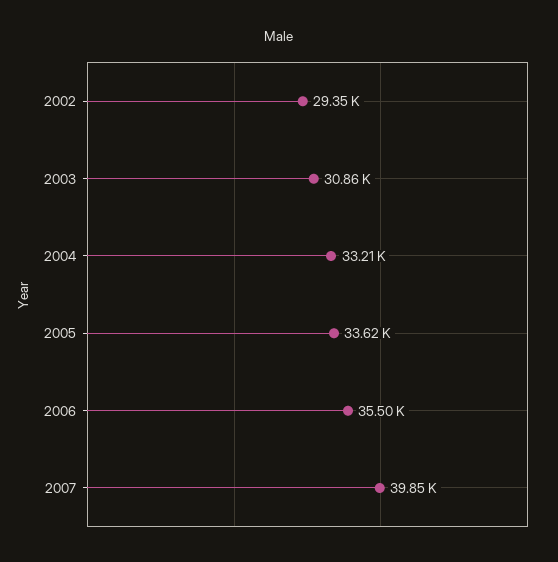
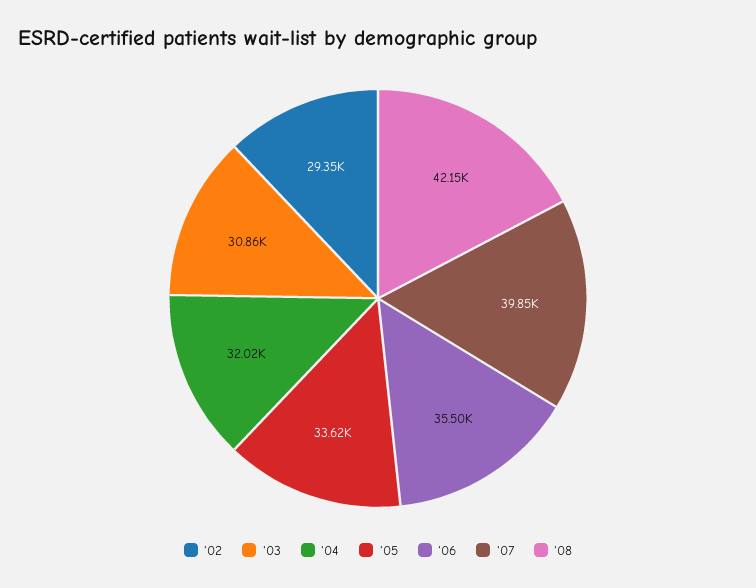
2004: 33210 -> 32020
'08: none -> 42150

